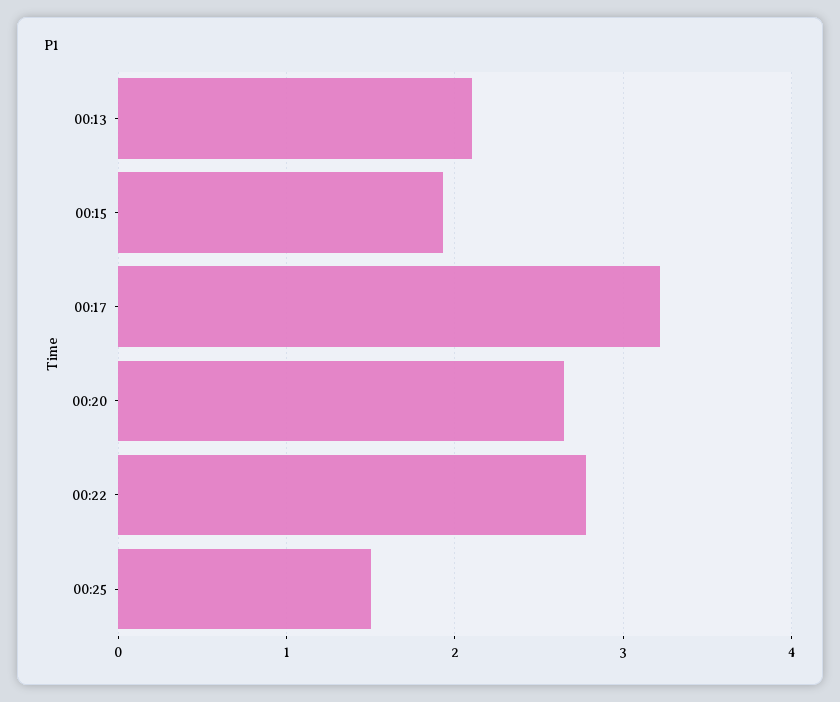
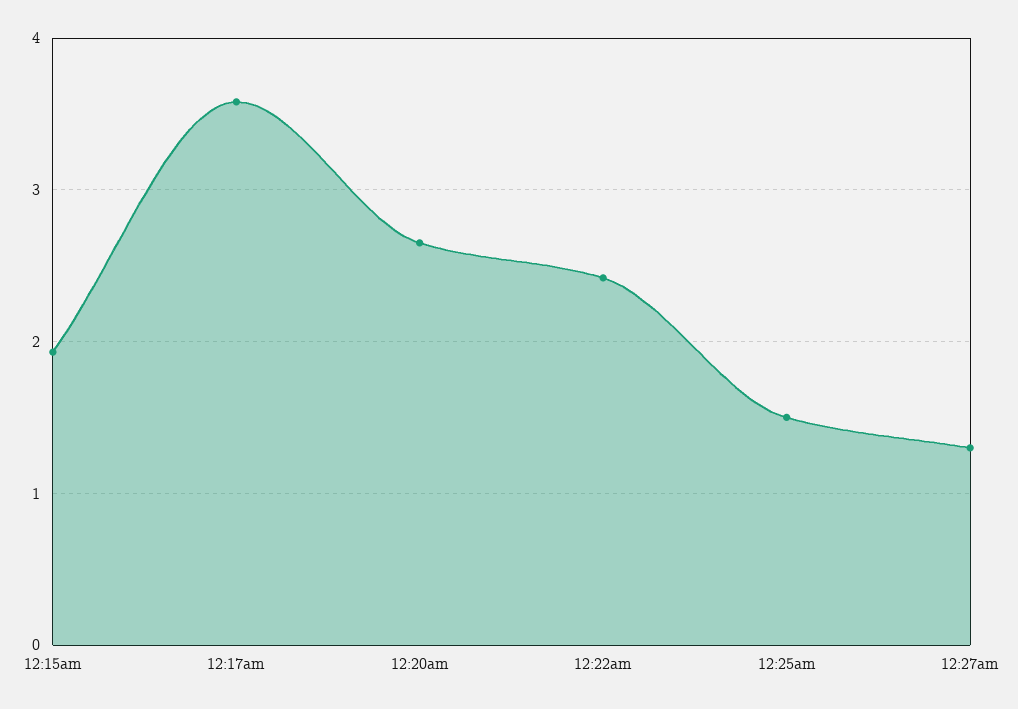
00:13: 2.1 -> none
00:17: 3.2 -> 3.6
00:22: 2.8 -> 2.4
12:27am: none -> 1.3

